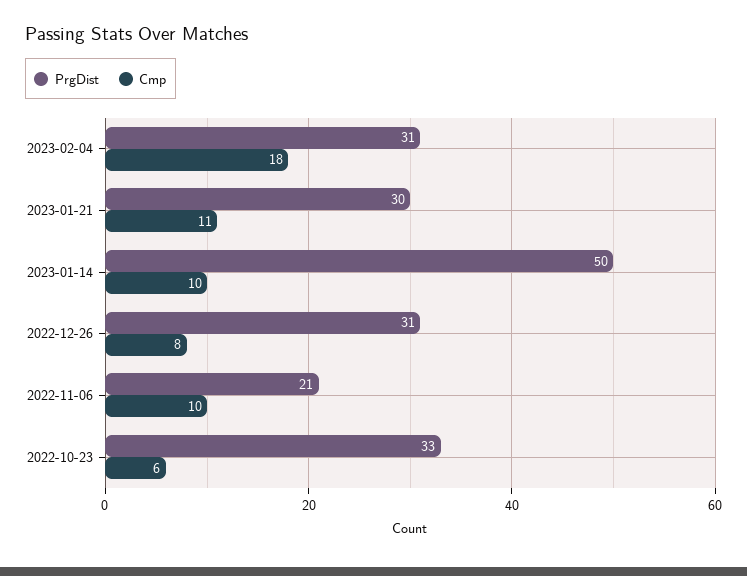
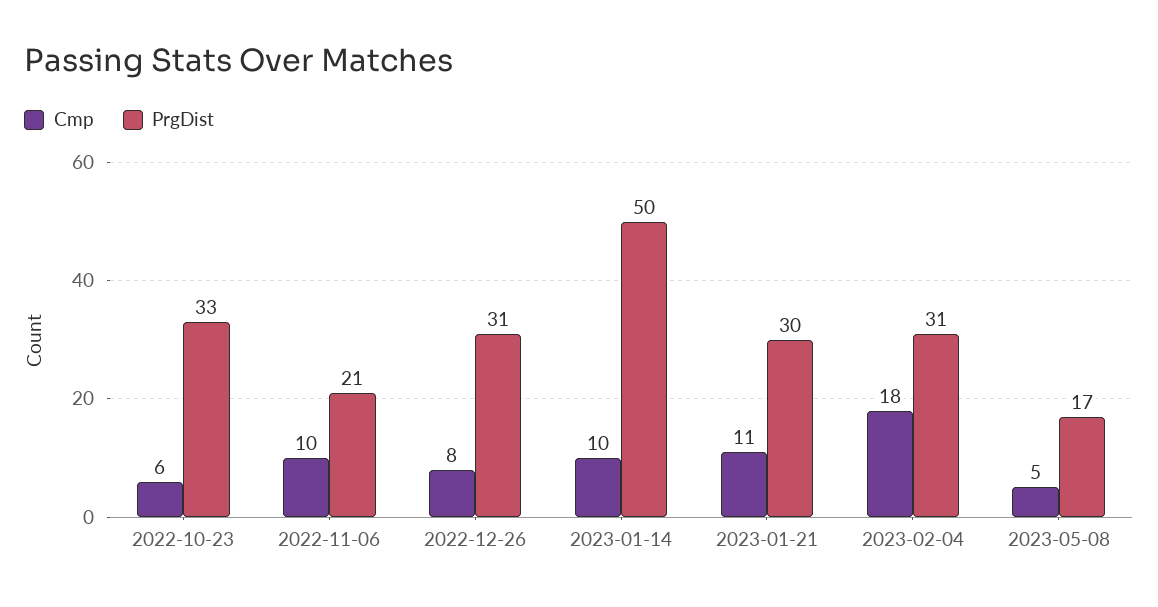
Cmp, 2023-05-08: none -> 5
PrgDist, 2023-05-08: none -> 17

